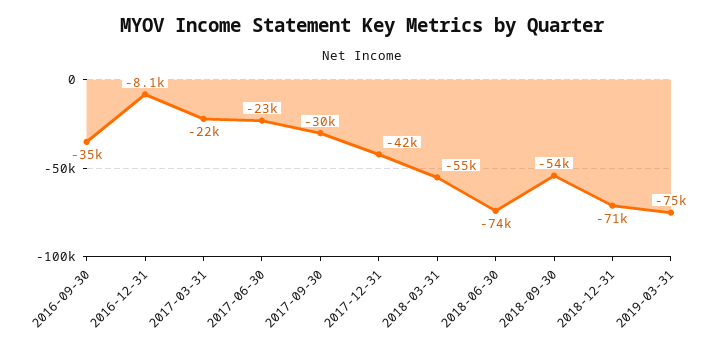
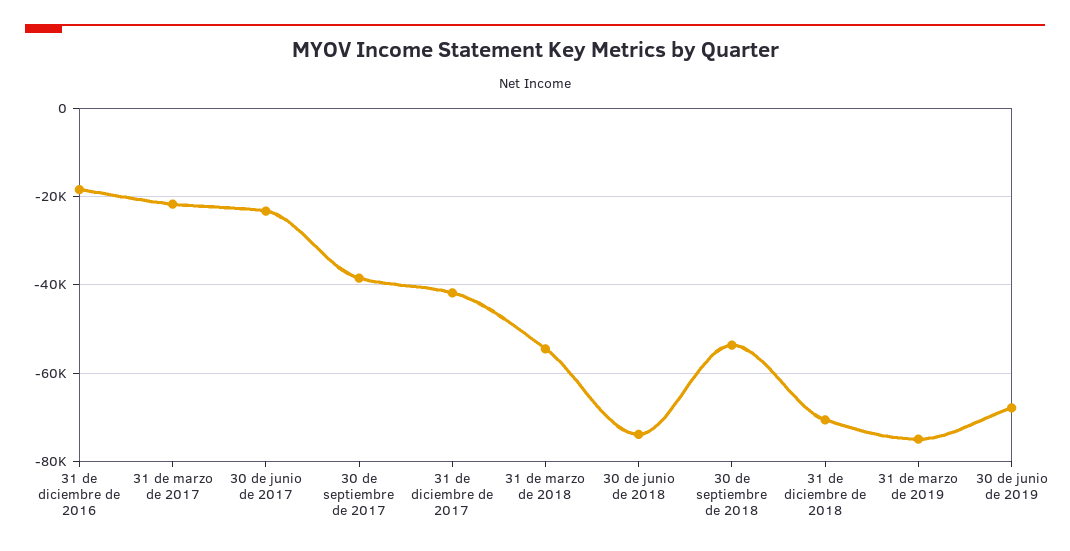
2016-09-30: -35000 -> none
2016-12-31: -8100 -> -18000
2017-09-30: -30000 -> -38000
30 de junio de 2019: none -> -68000

